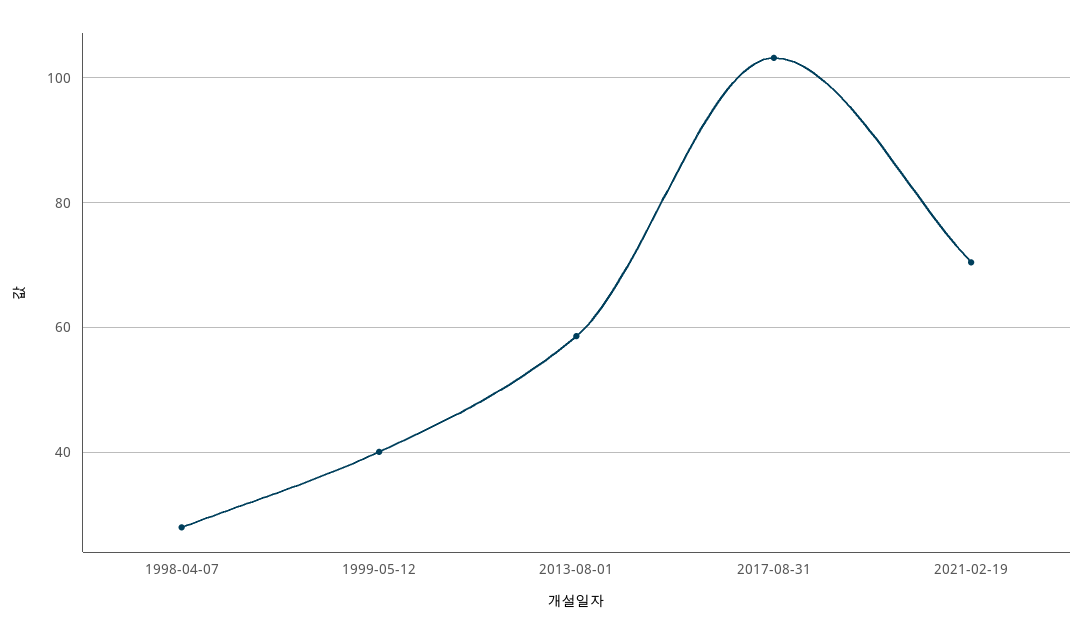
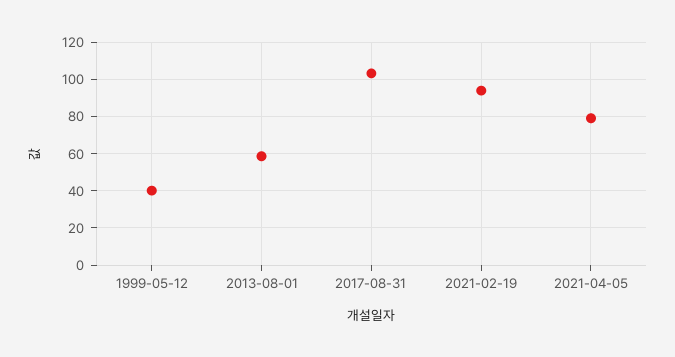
1998-04-07: 28 -> none
2021-02-19: 70 -> 95
2021-04-05: none -> 80

